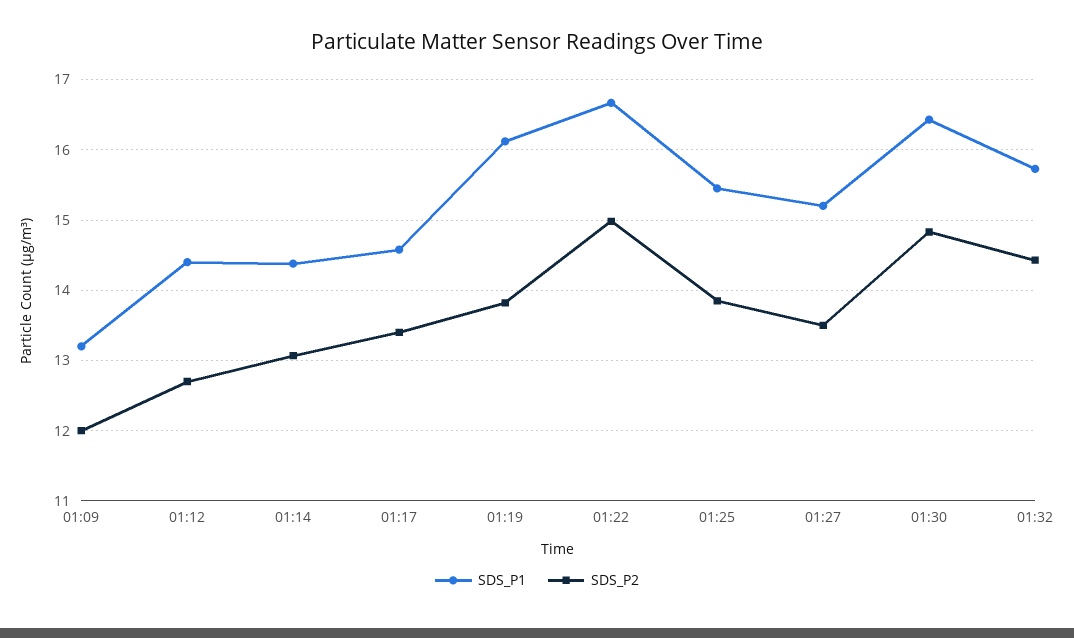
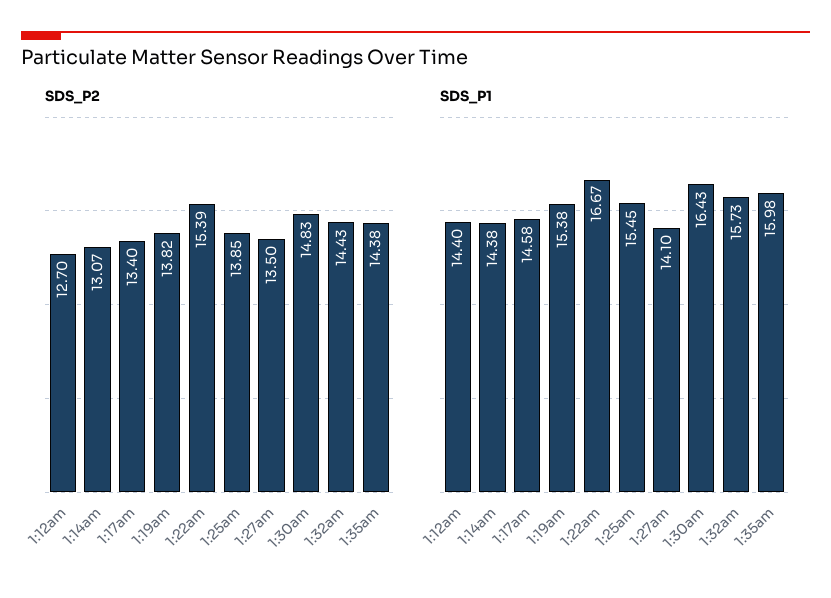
SDS_P1, 01:09: 13.2 -> none
SDS_P2, 01:09: 12 -> none
SDS_P1, 01:19: 16.1 -> 15.38
SDS_P2, 01:22: 15 -> 15.39
SDS_P1, 01:27: 15.2 -> 14.1
SDS_P2, 1:35am: none -> 14.38
SDS_P1, 1:35am: none -> 15.98

